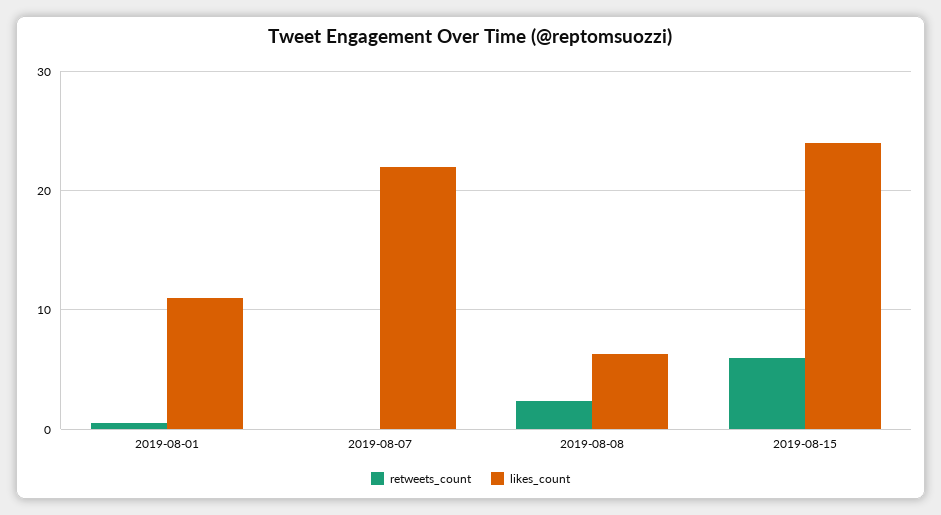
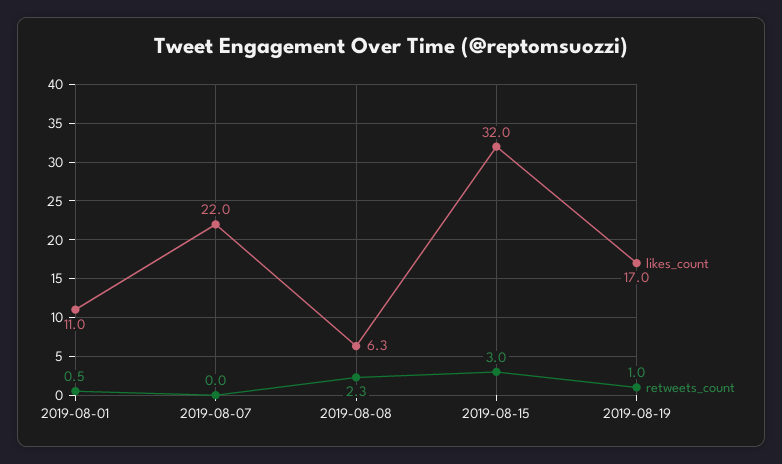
retweets_count, 2019-08-15: 6 -> 3
likes_count, 2019-08-15: 24 -> 32
likes_count, 2019-08-19: none -> 17
retweets_count, 2019-08-19: none -> 1

